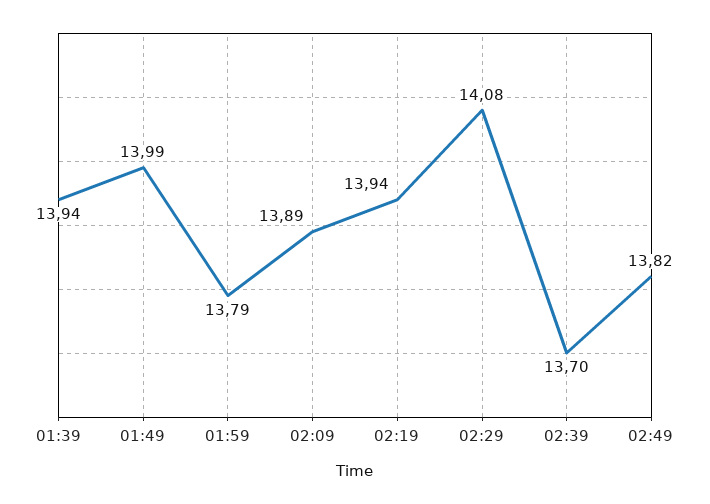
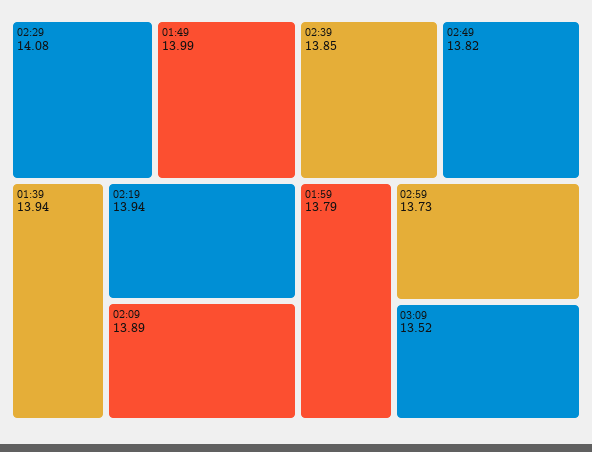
02:39: 13.7 -> 13.85
02:59: none -> 13.73
03:09: none -> 13.52

